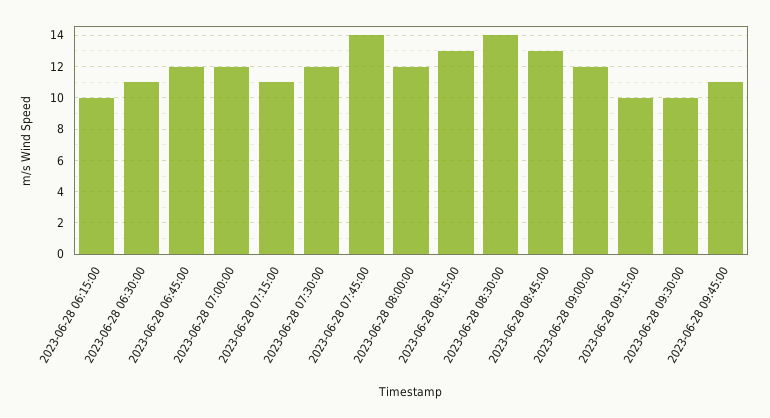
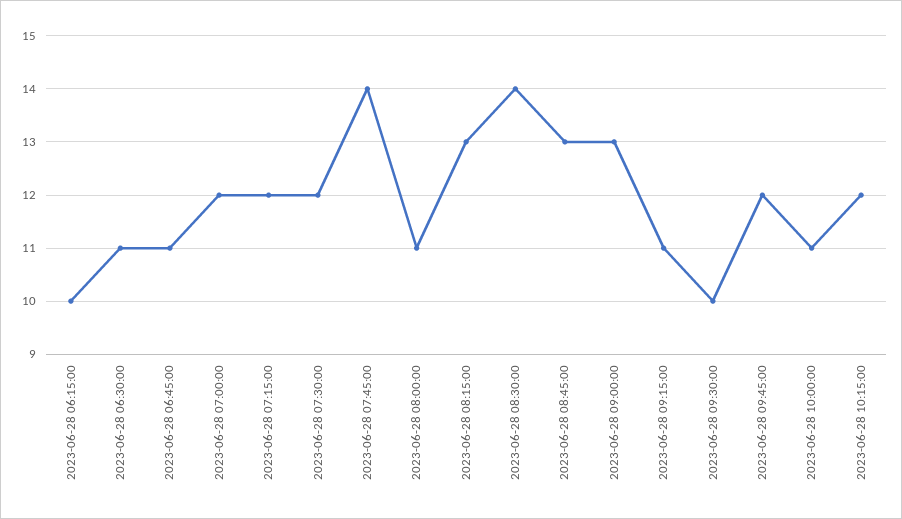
2023-06-28 06:45:00: 12 -> 11
2023-06-28 07:15:00: 11 -> 12
2023-06-28 08:00:00: 12 -> 11
2023-06-28 09:00:00: 12 -> 13
2023-06-28 09:15:00: 10 -> 11
2023-06-28 09:45:00: 11 -> 12
2023-06-28 10:00:00: none -> 11
2023-06-28 10:15:00: none -> 12

